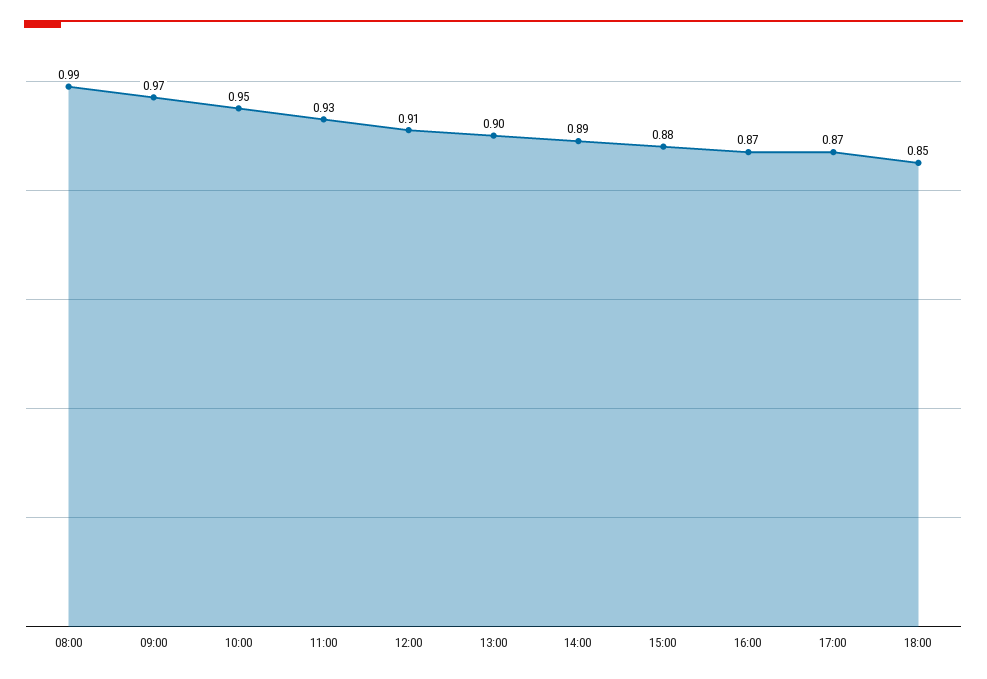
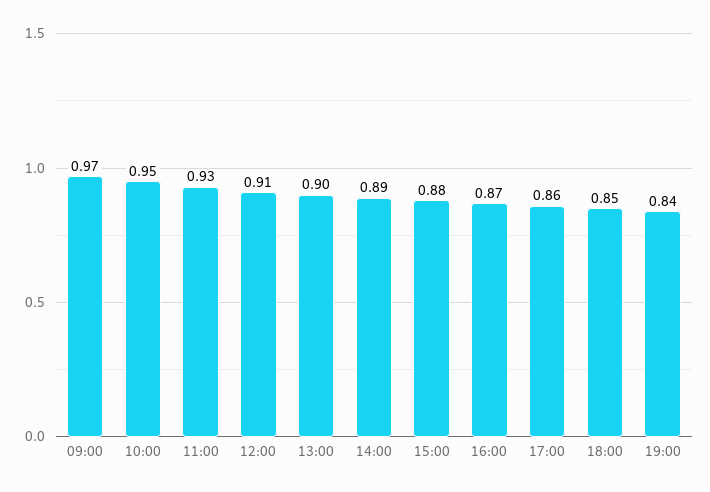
08:00: 0.99 -> none
17:00: 0.87 -> 0.86
19:00: none -> 0.84

